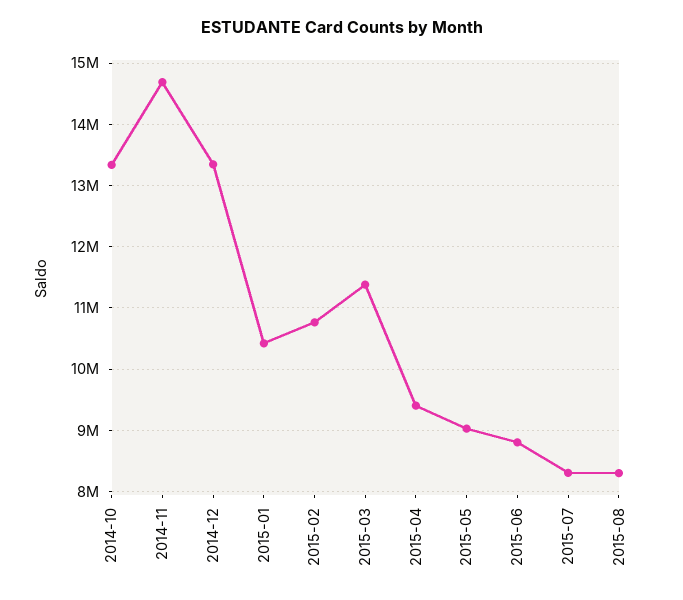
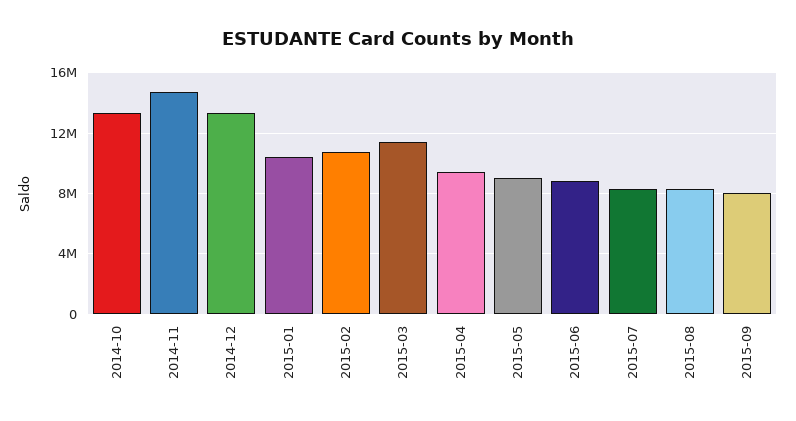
2015-09: none -> 8000000

